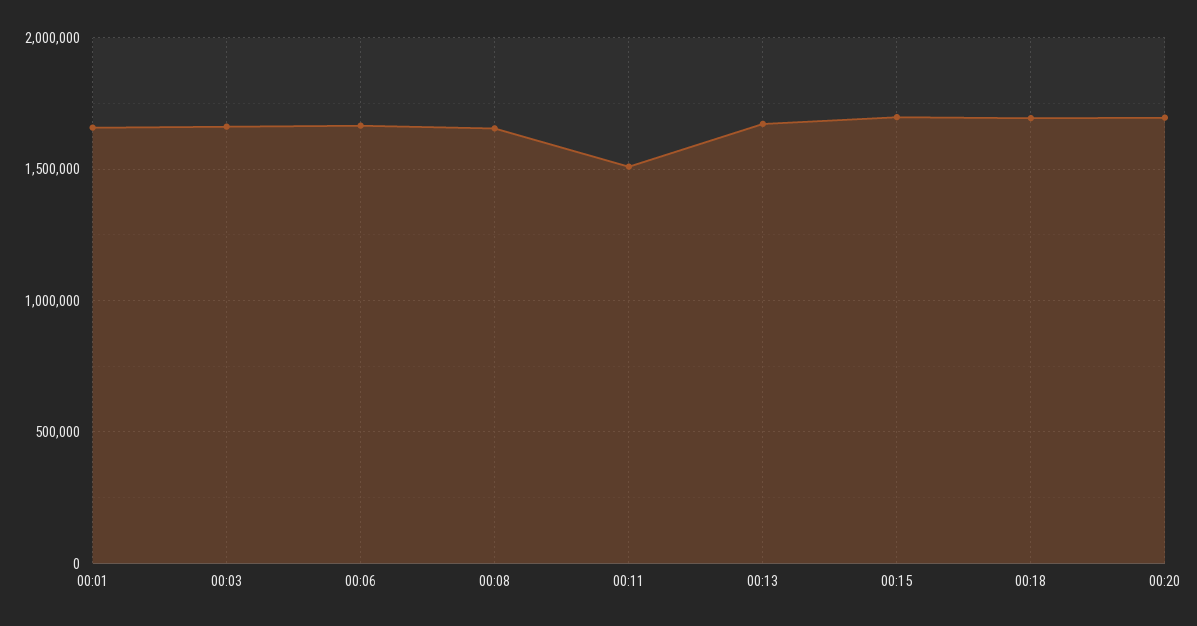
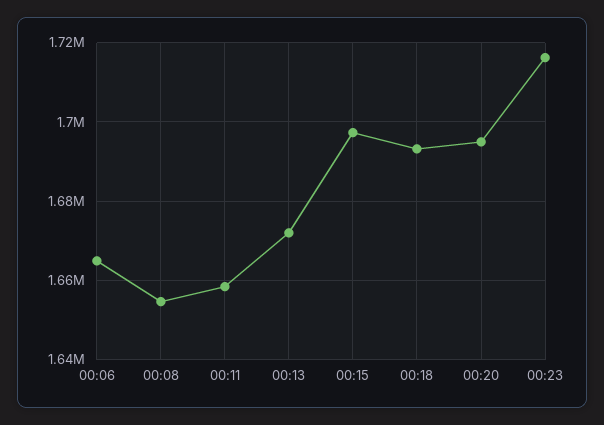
00:01: 1650000 -> none
00:03: 1650000 -> none
00:11: 1500000 -> 1658000
00:23: none -> 1716000

